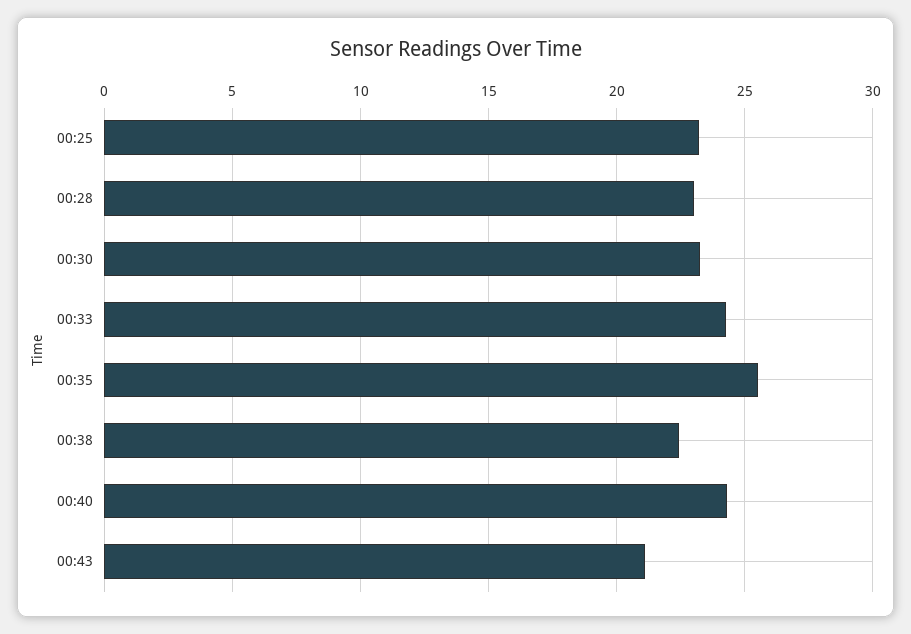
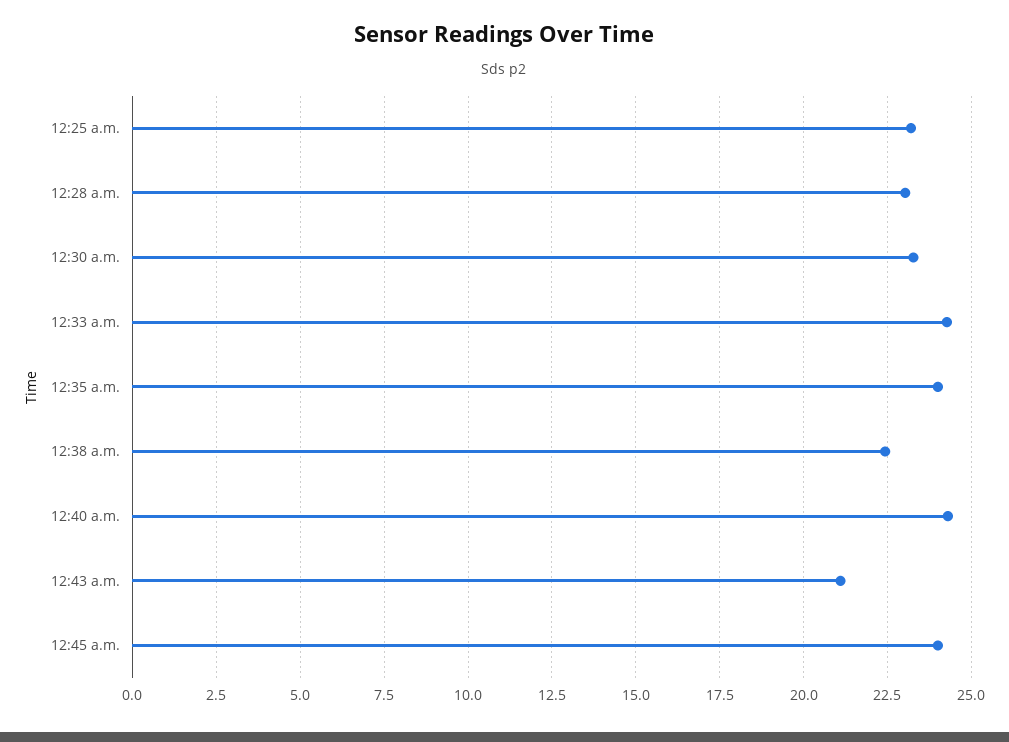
00:35: 25.5 -> 24
12:45 a.m.: none -> 24

